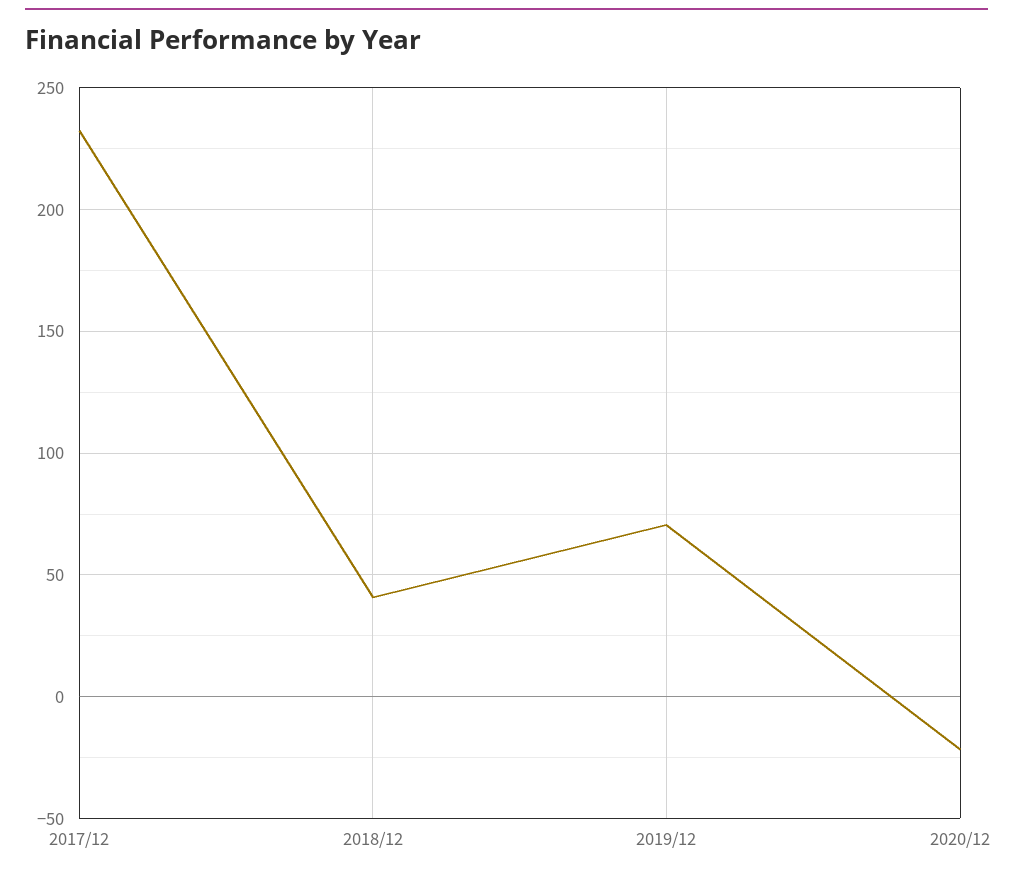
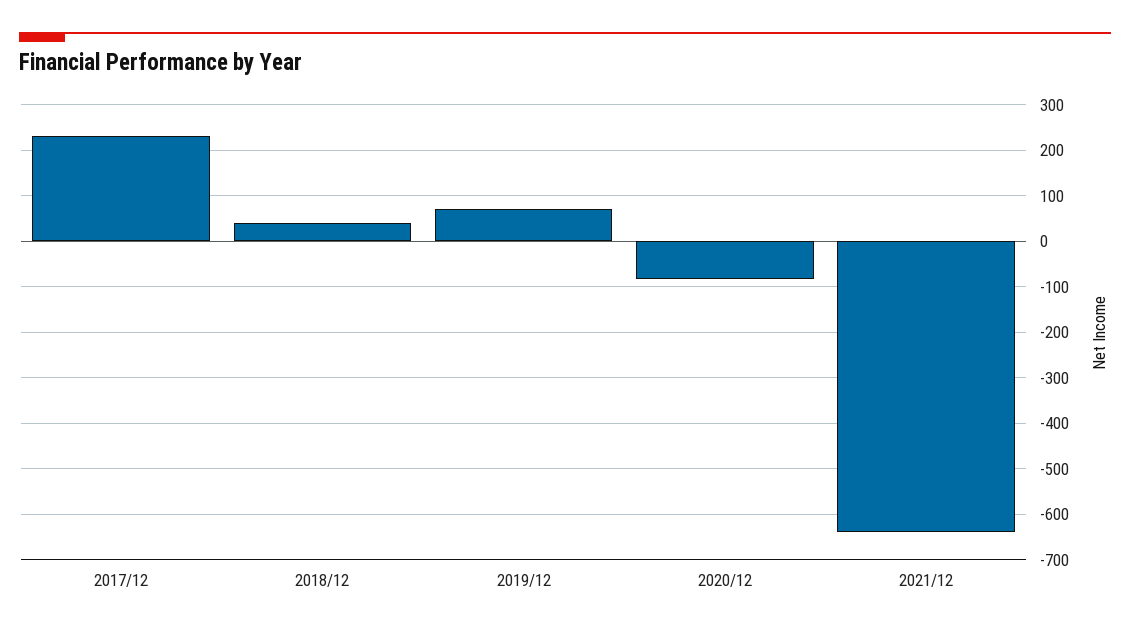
2020/12: -20 -> -80
2021/12: none -> -640

